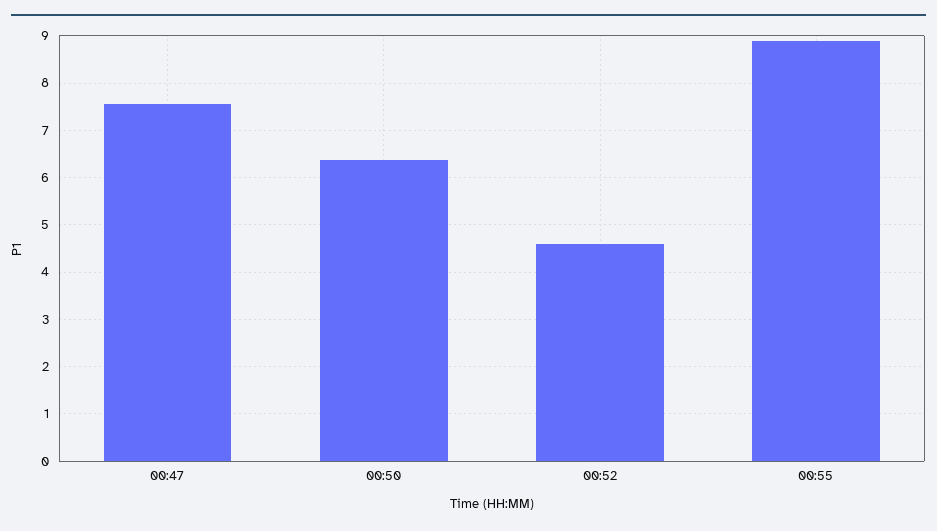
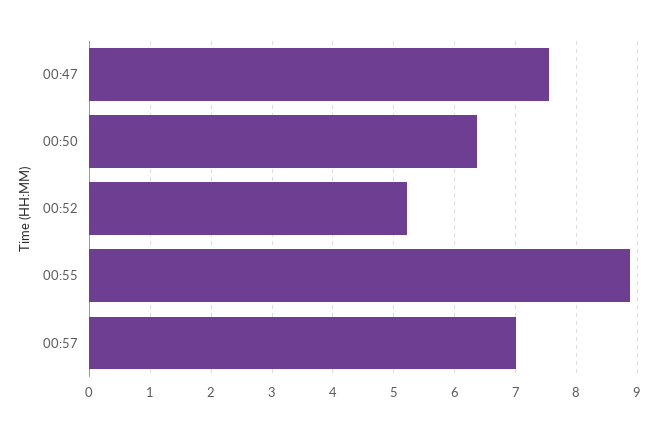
00:52: 4.6 -> 5.2
00:57: none -> 7

